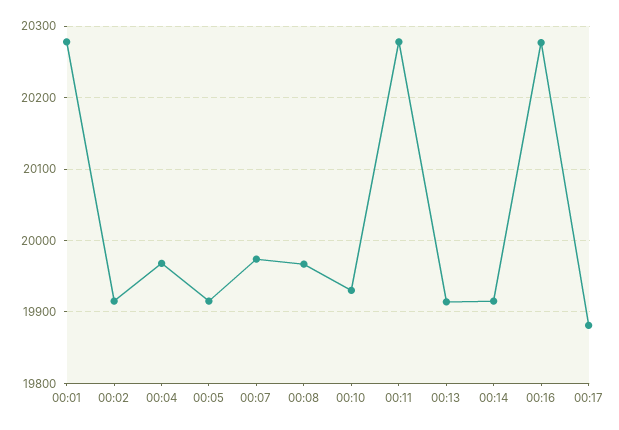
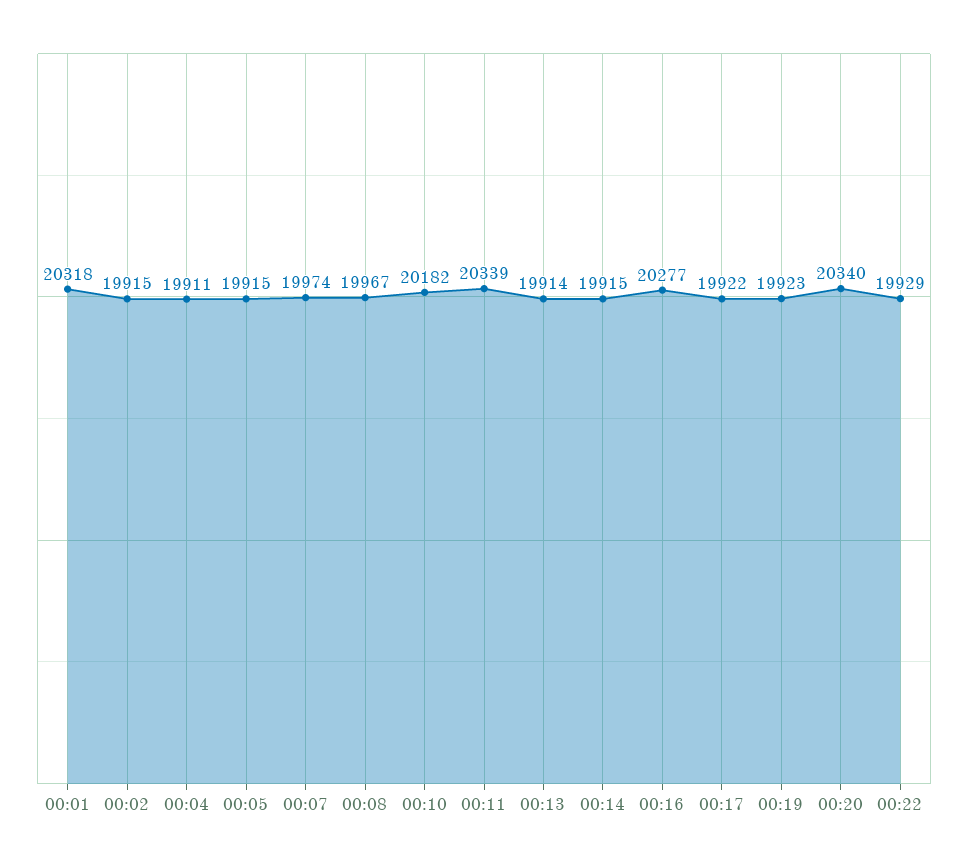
00:01: 20280 -> 20318
00:04: 19970 -> 19911
00:10: 19930 -> 20182
00:11: 20280 -> 20339
00:17: 19880 -> 19922
00:19: none -> 19923
00:20: none -> 20340
00:22: none -> 19929

